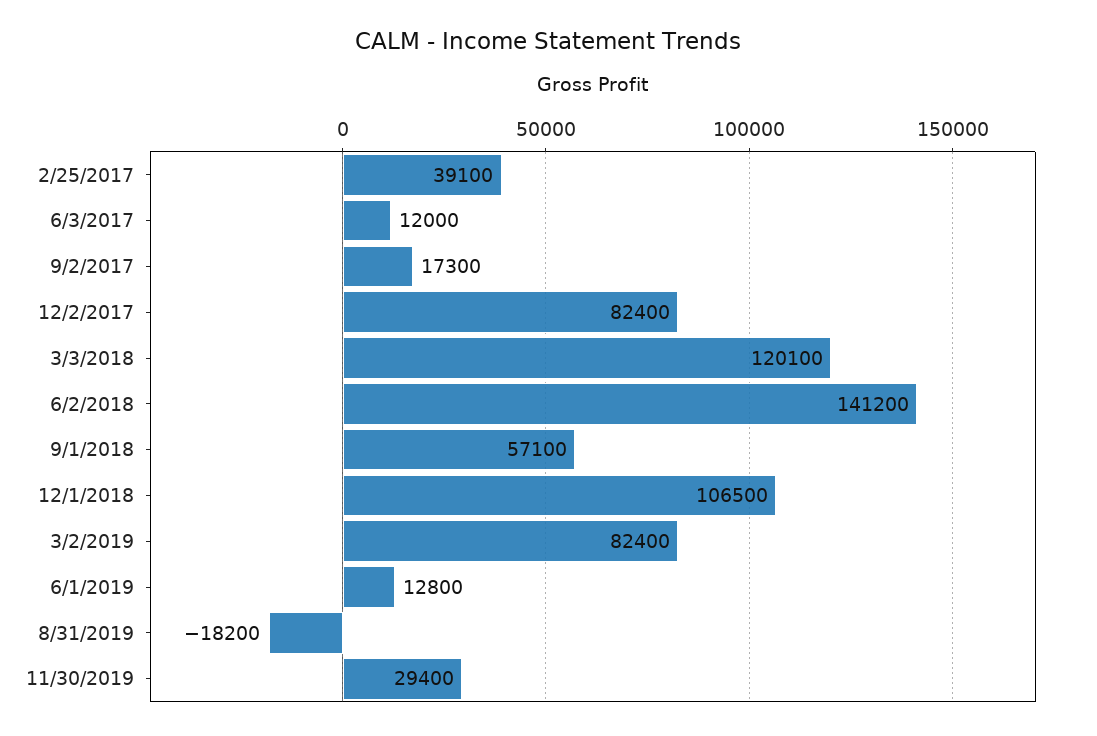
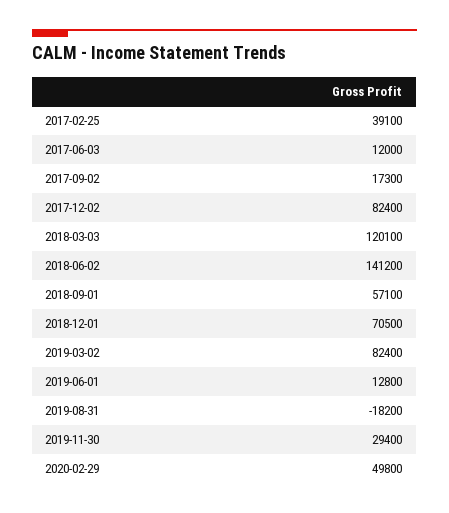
12/1/2018: 106500 -> 70500
2020-02-29: none -> 49800

